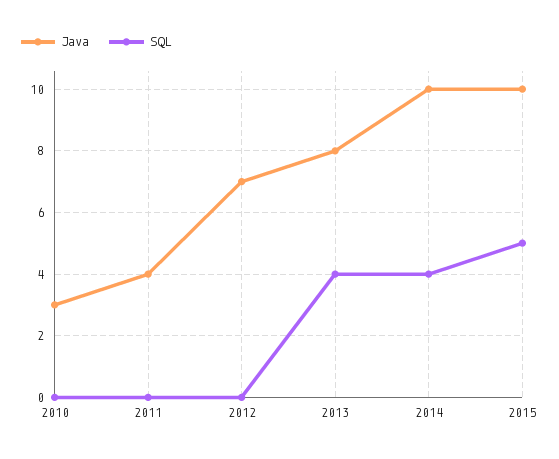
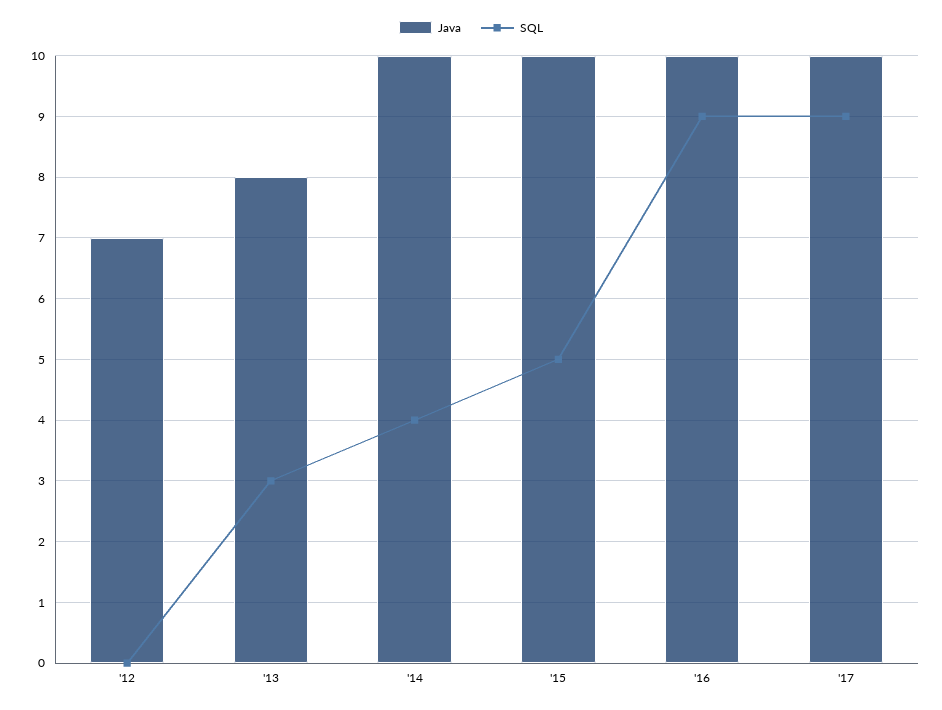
Java, 2010: 3 -> none
SQL, 2010: 0 -> none
Java, 2011: 4 -> none
SQL, 2011: 0 -> none
SQL, 2013: 4 -> 3
Java, '16: none -> 10
SQL, '16: none -> 9
Java, '17: none -> 10
SQL, '17: none -> 9

